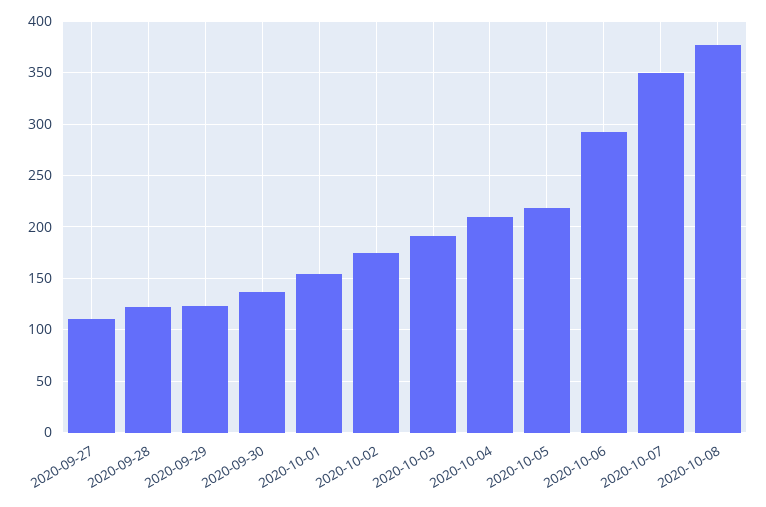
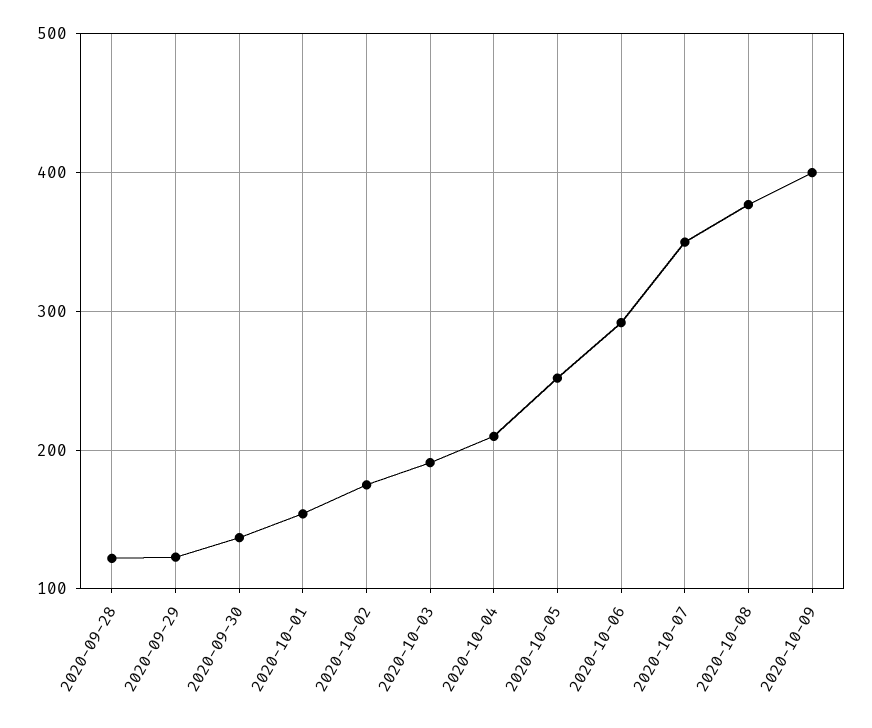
2020-09-27: 110 -> none
2020-10-05: 220 -> 250
2020-10-09: none -> 400

